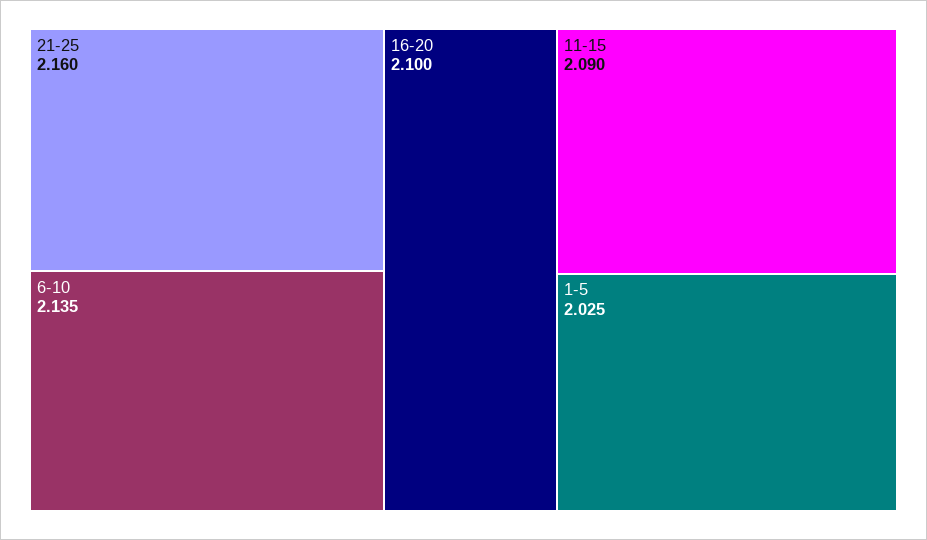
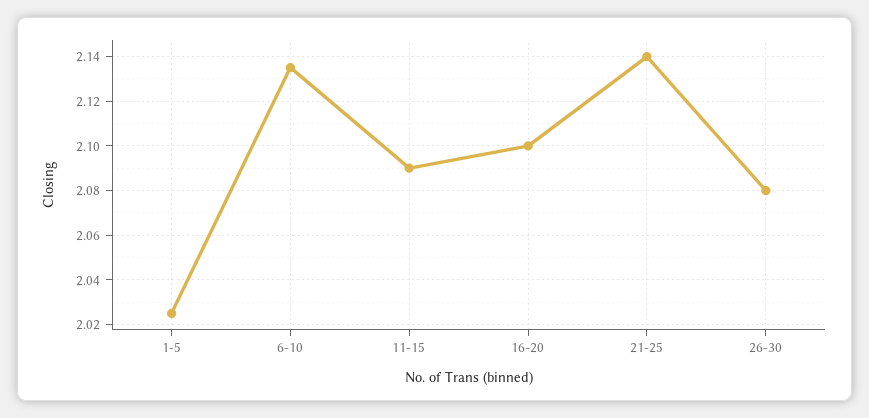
21-25: 2.16 -> 2.14
26-30: none -> 2.08

